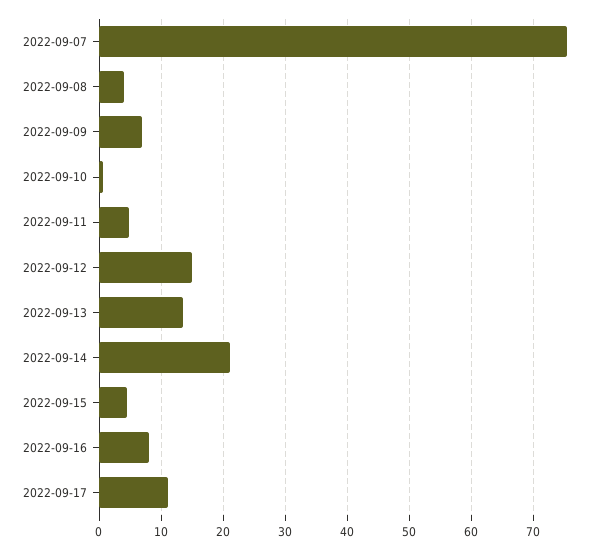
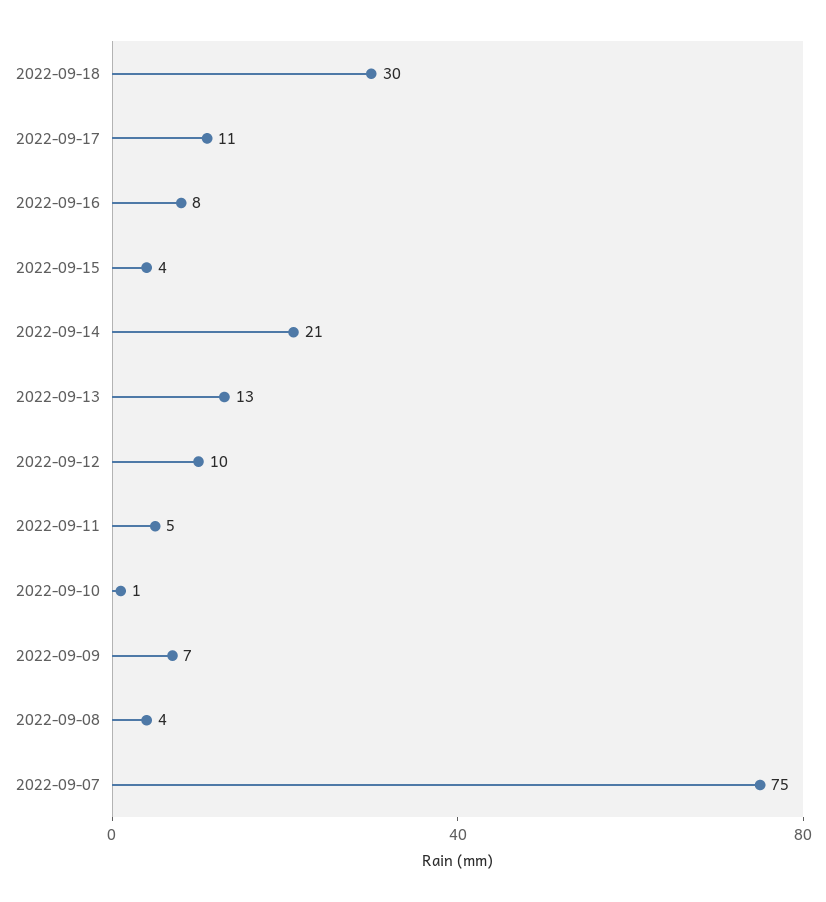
2022-09-12: 15 -> 10
2022-09-18: none -> 30

